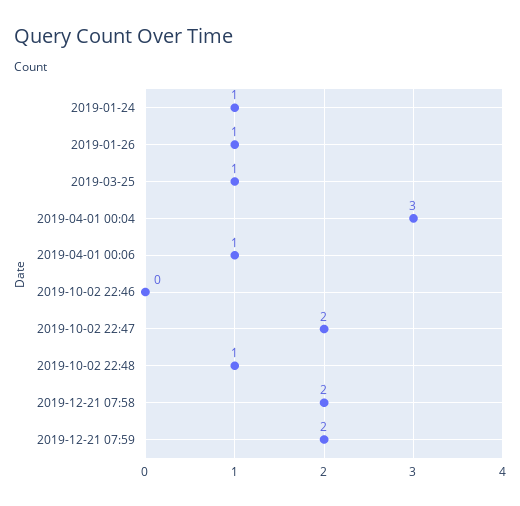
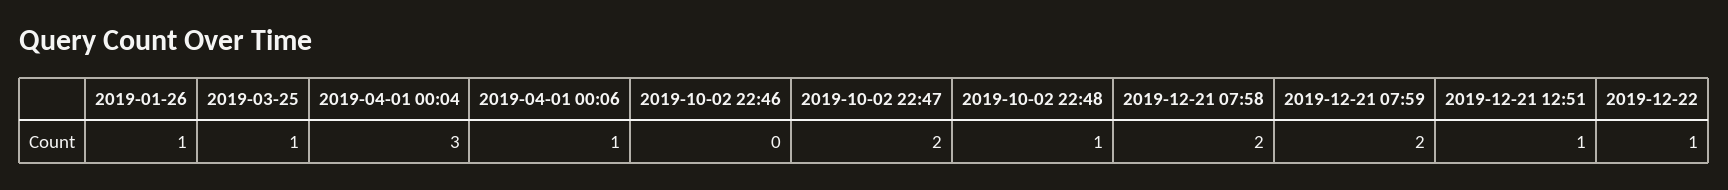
2019-01-24: 1 -> none
2019-12-21 12:51: none -> 1
2019-12-22: none -> 1

